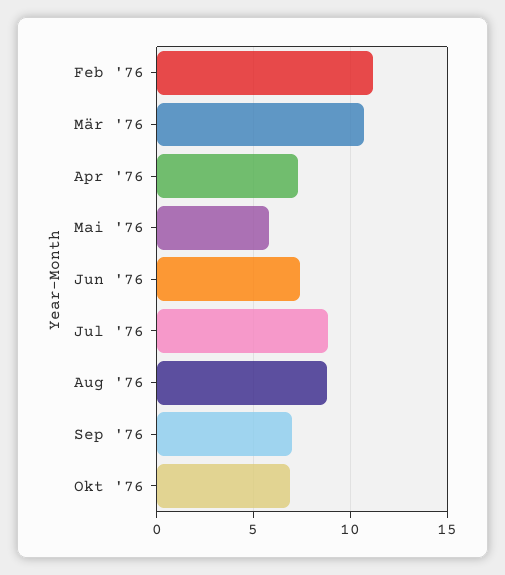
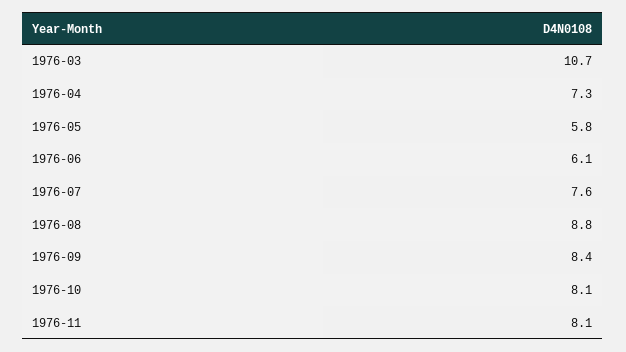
Feb '76: 11 -> none
Jun '76: 7.5 -> 6.1
Jul '76: 9 -> 7.6
Sep '76: 7 -> 8.4
Okt '76: 7 -> 8.1
1976-11: none -> 8.1

